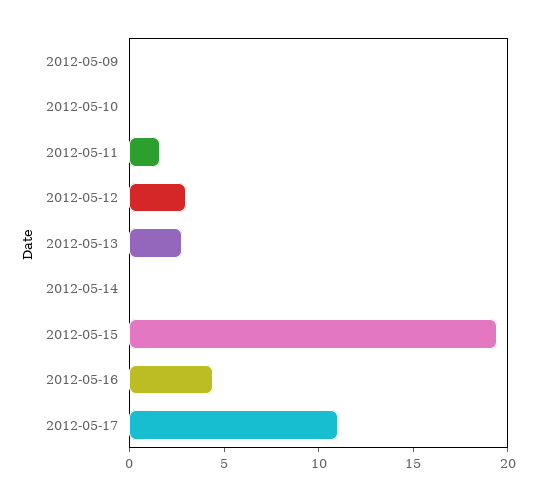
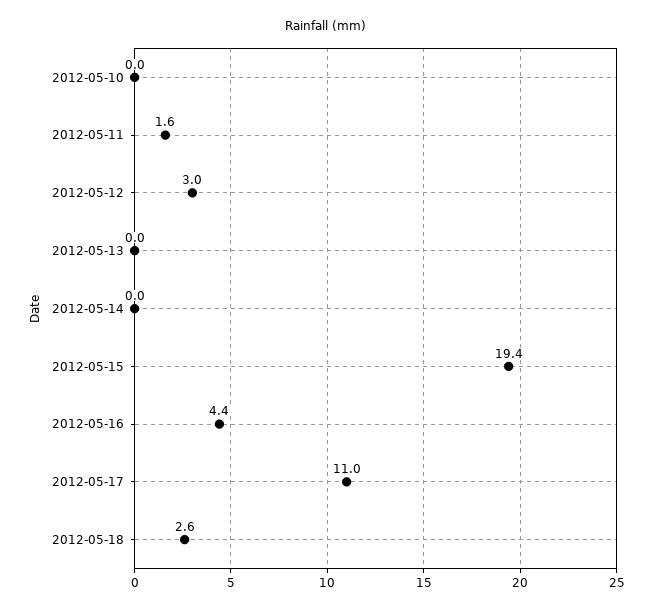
2012-05-09: 0 -> none
2012-05-13: 3 -> 0
2012-05-18: none -> 2.6

